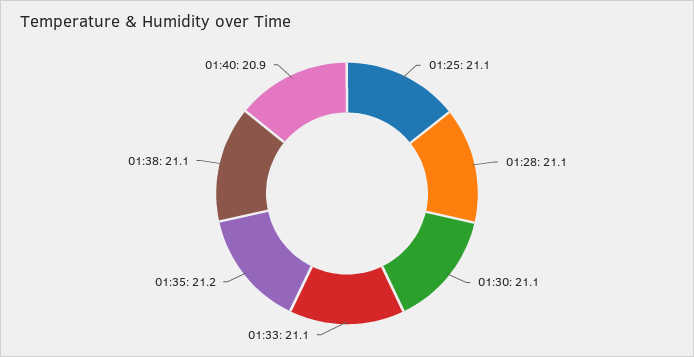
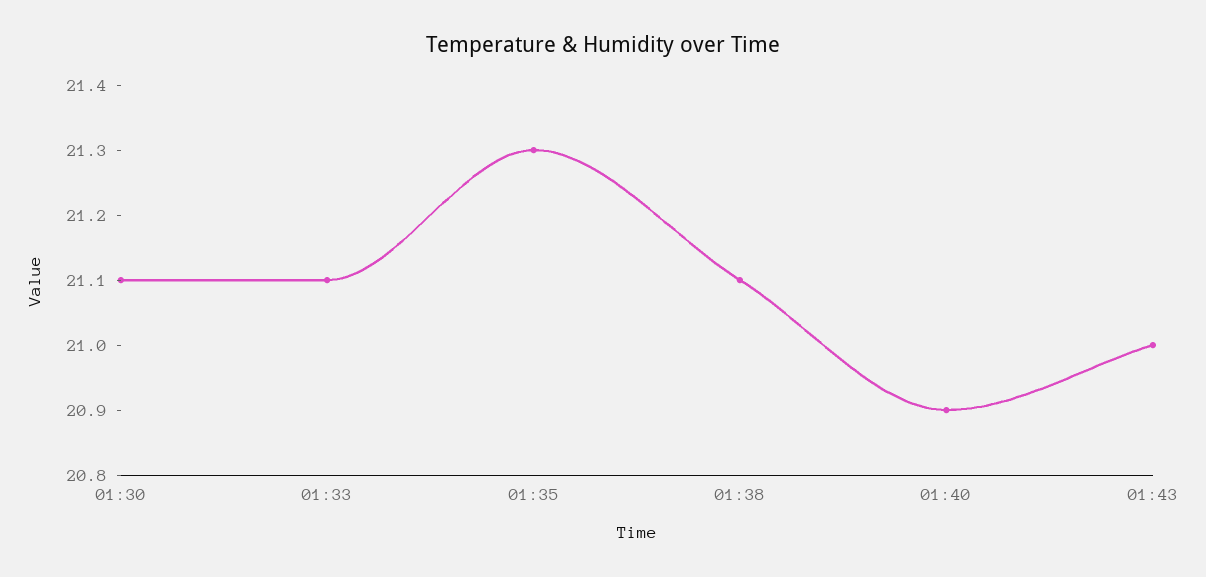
01:25: 21.1 -> none
01:28: 21.1 -> none
01:35: 21.2 -> 21.3
01:43: none -> 21

